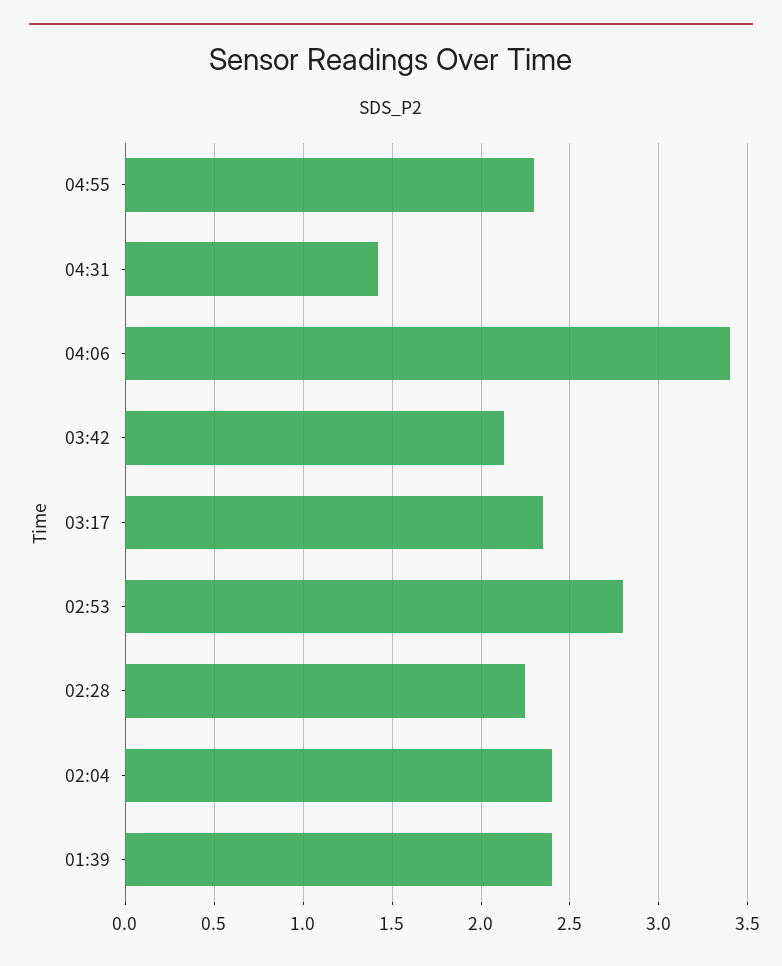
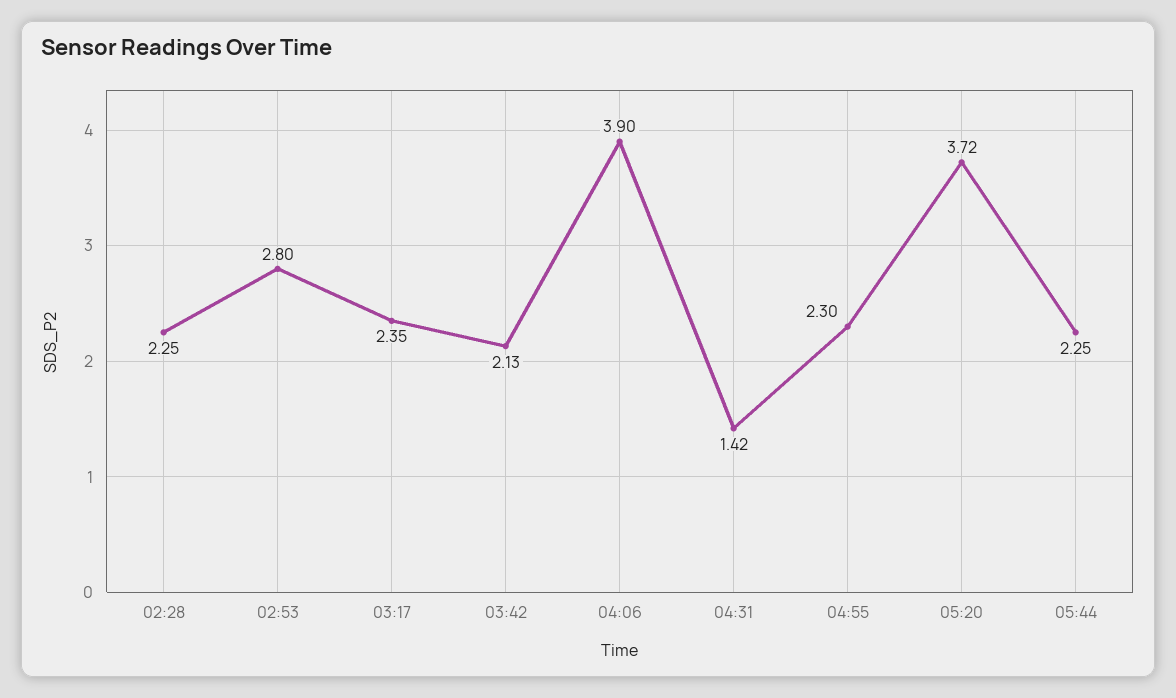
04:06: 3.4 -> 3.9
02:04: 2.4 -> none
01:39: 2.4 -> none
05:20: none -> 3.72
05:44: none -> 2.25

